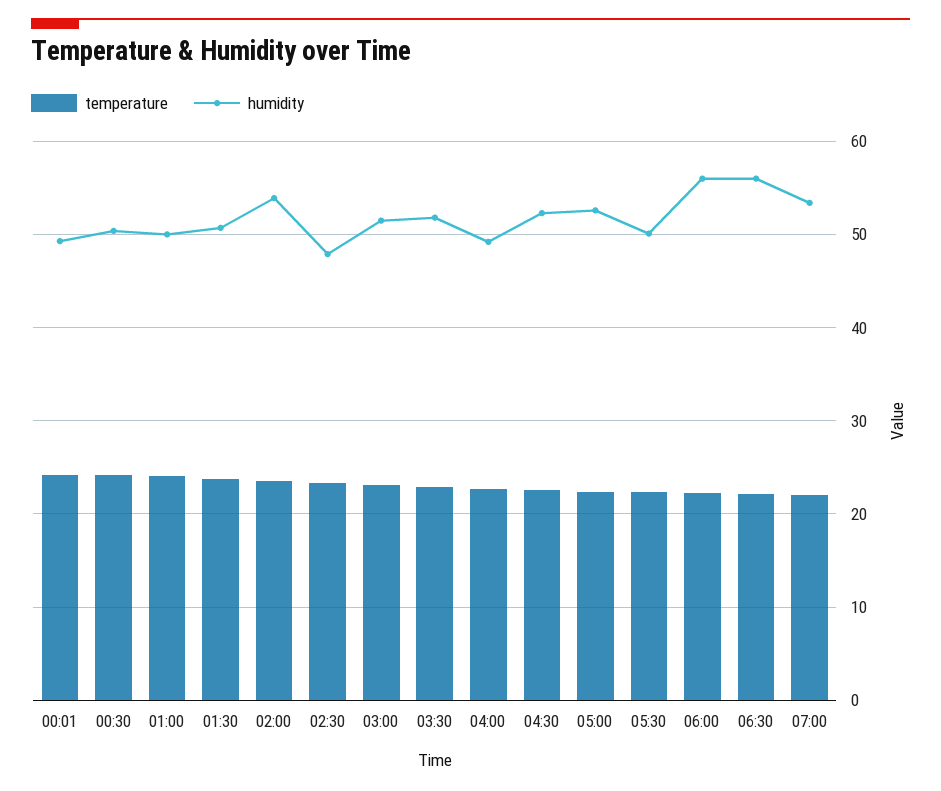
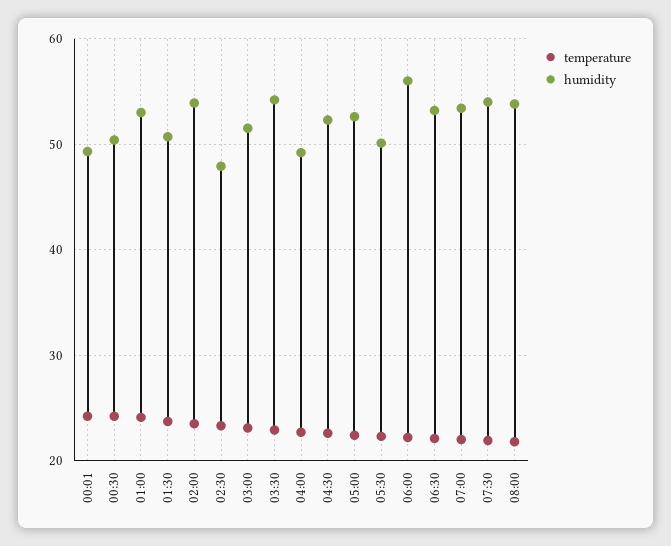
humidity, 01:00: 50 -> 53
humidity, 03:30: 52 -> 54
humidity, 06:30: 56 -> 53
temperature, 07:30: none -> 22
humidity, 07:30: none -> 54
temperature, 08:00: none -> 22
humidity, 08:00: none -> 54

